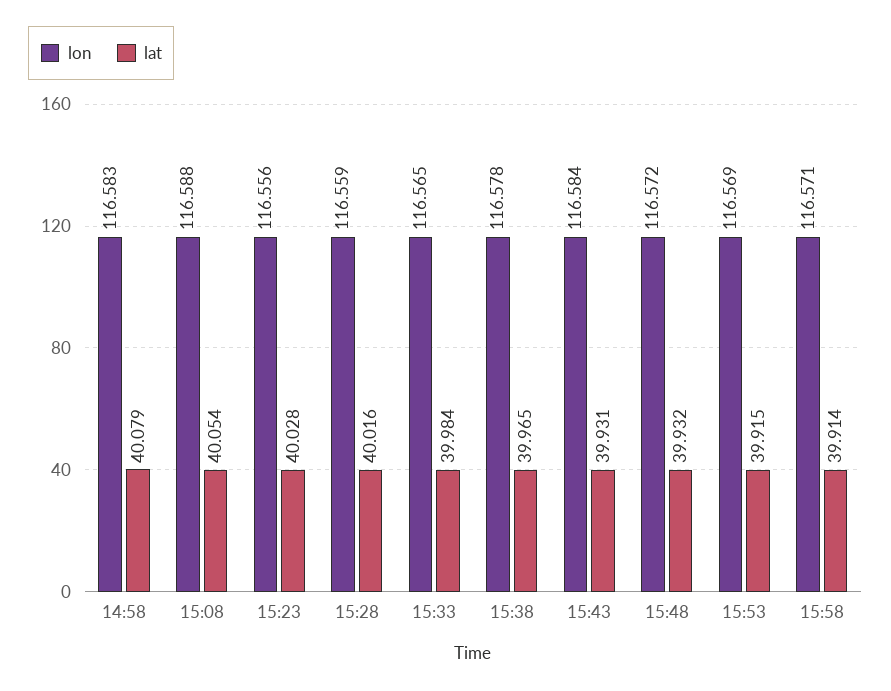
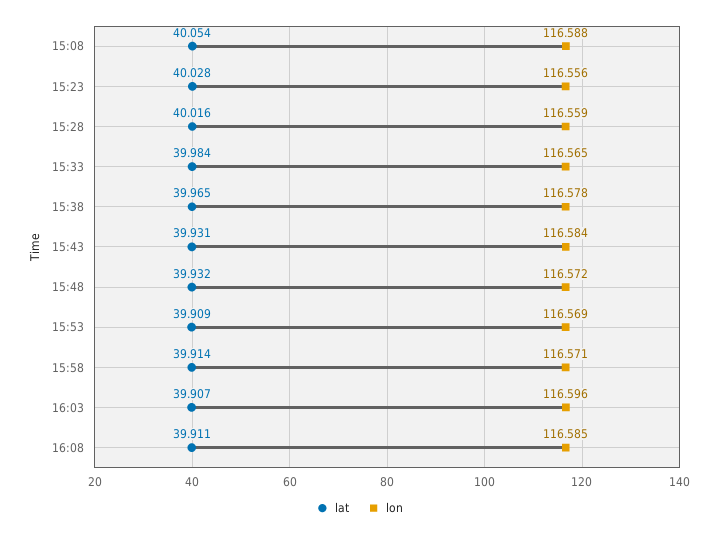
lon, 14:58: 116.583 -> none
lat, 14:58: 40.079 -> none
lat, 15:53: 39.915 -> 39.909
lat, 16:03: none -> 39.907
lon, 16:03: none -> 116.596
lat, 16:08: none -> 39.911
lon, 16:08: none -> 116.585

